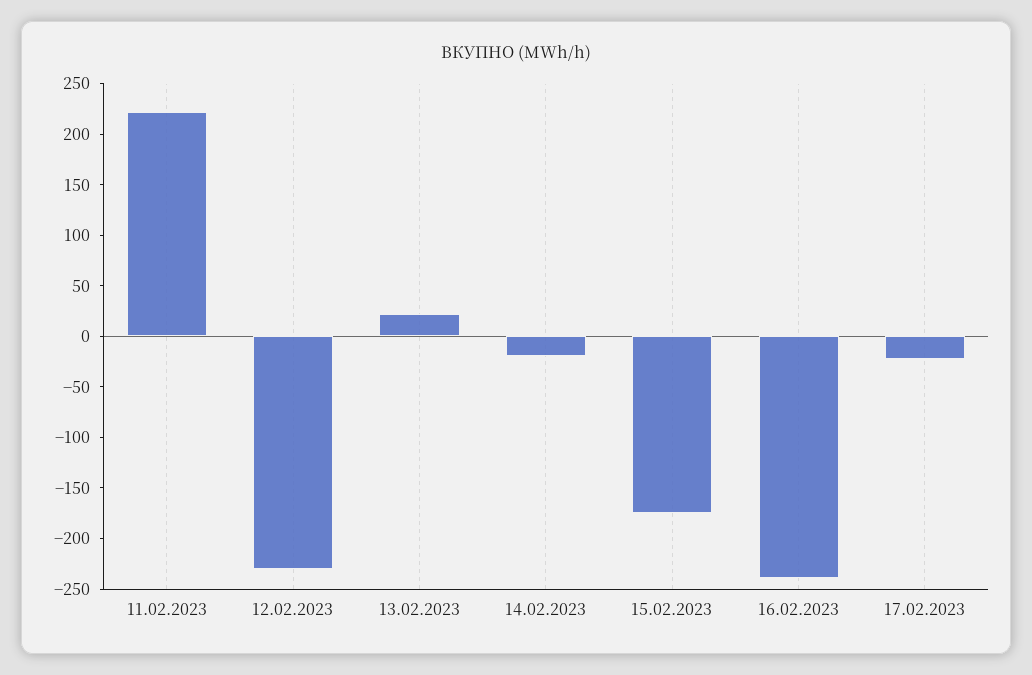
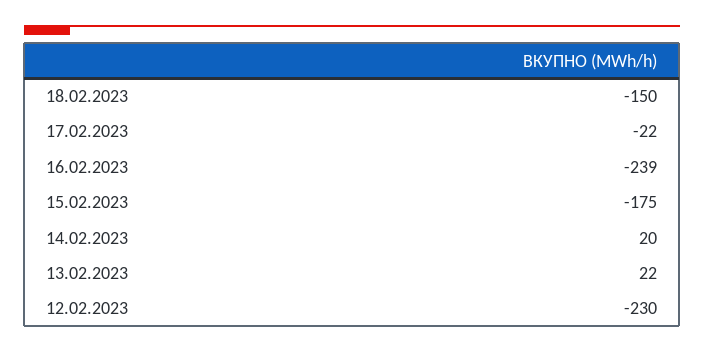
11.02.2023: 220 -> none
14.02.2023: -20 -> 20
18.02.2023: none -> -150

